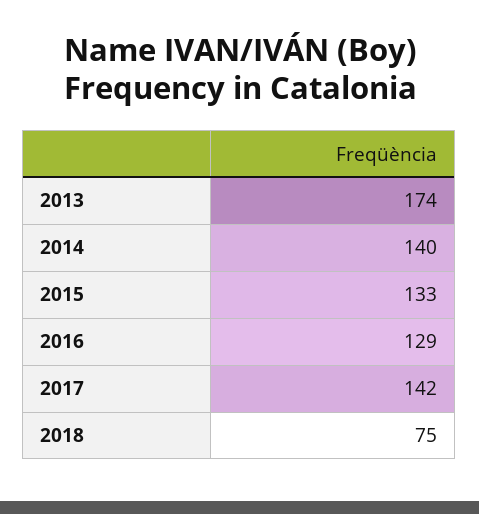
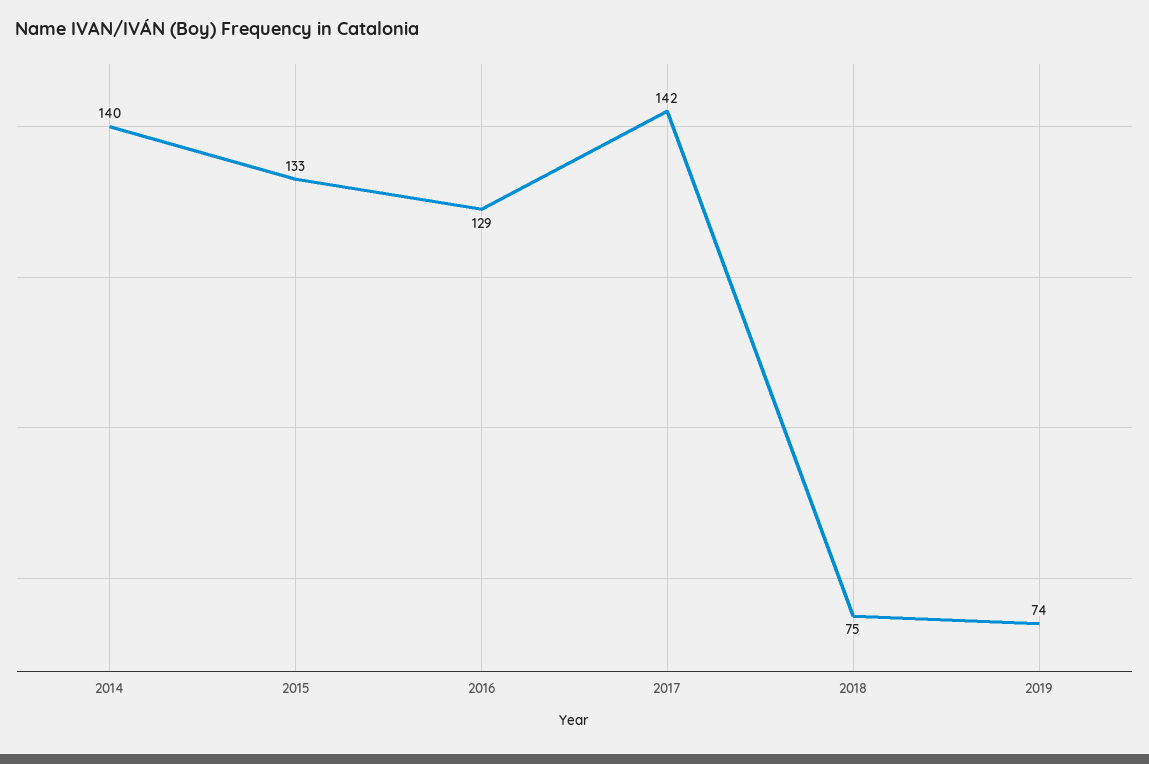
2013: 174 -> none
2019: none -> 74

